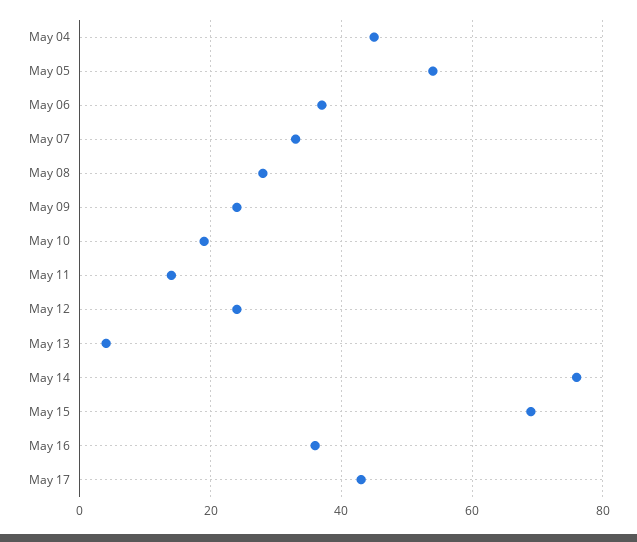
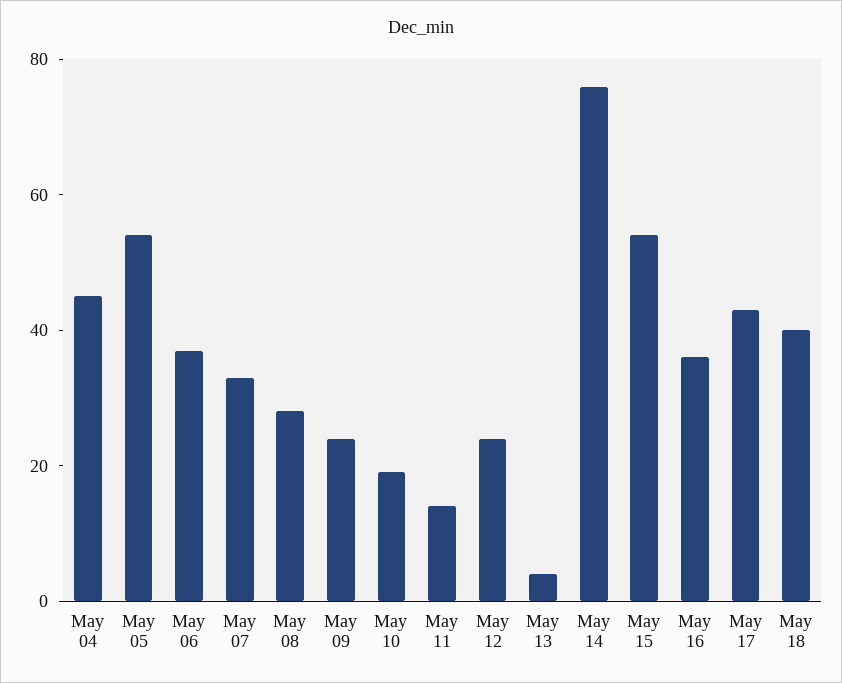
May 15: 70 -> 55
May 18: none -> 40

